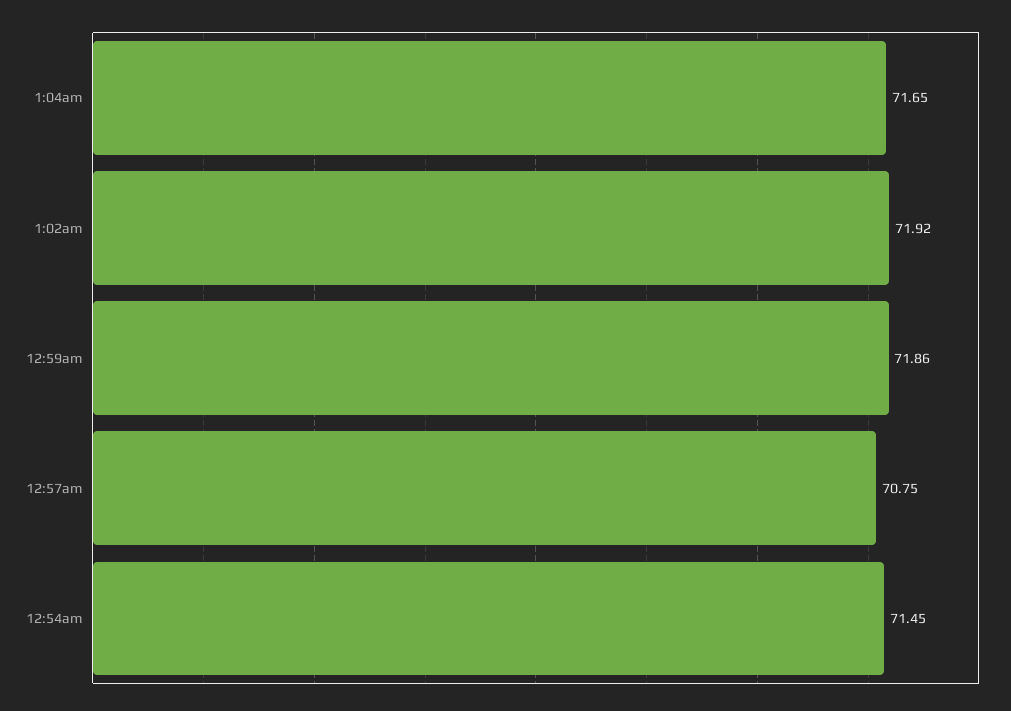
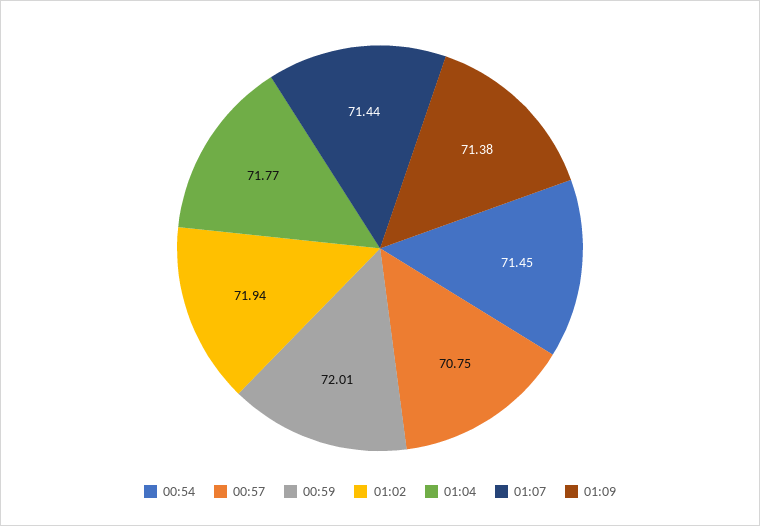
1:04am: 71.65 -> 71.77
1:02am: 71.92 -> 71.94
12:59am: 71.86 -> 72.01
01:07: none -> 71.44
01:09: none -> 71.38

